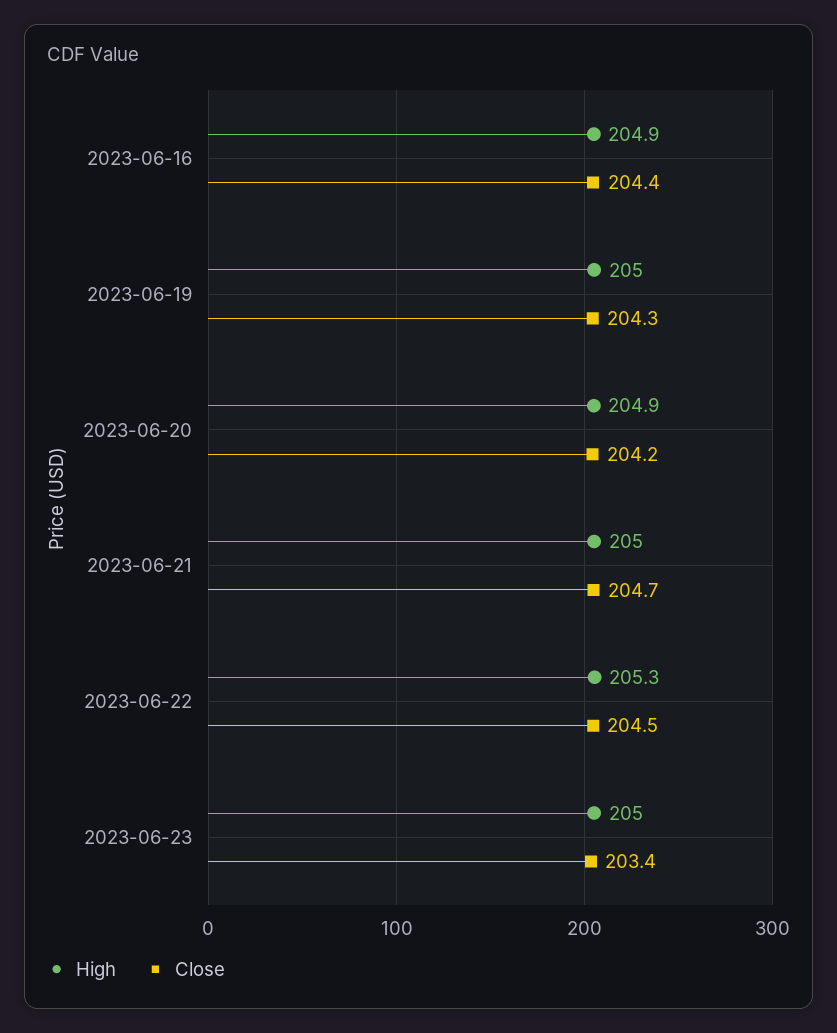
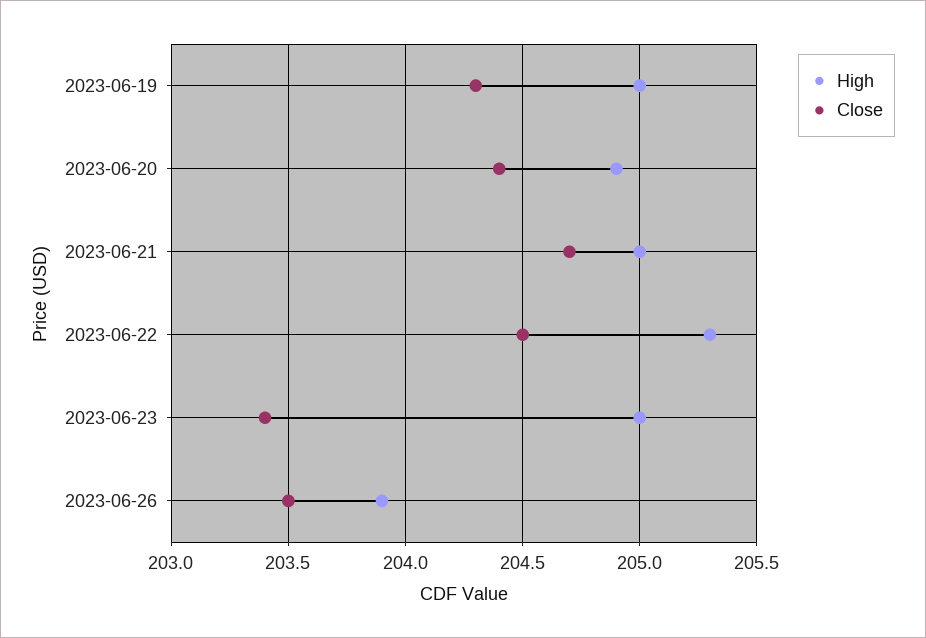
High, 2023-06-16: 204.9 -> none
Close, 2023-06-16: 204.4 -> none
Close, 2023-06-20: 204.2 -> 204.4
High, 2023-06-26: none -> 203.9
Close, 2023-06-26: none -> 203.5

